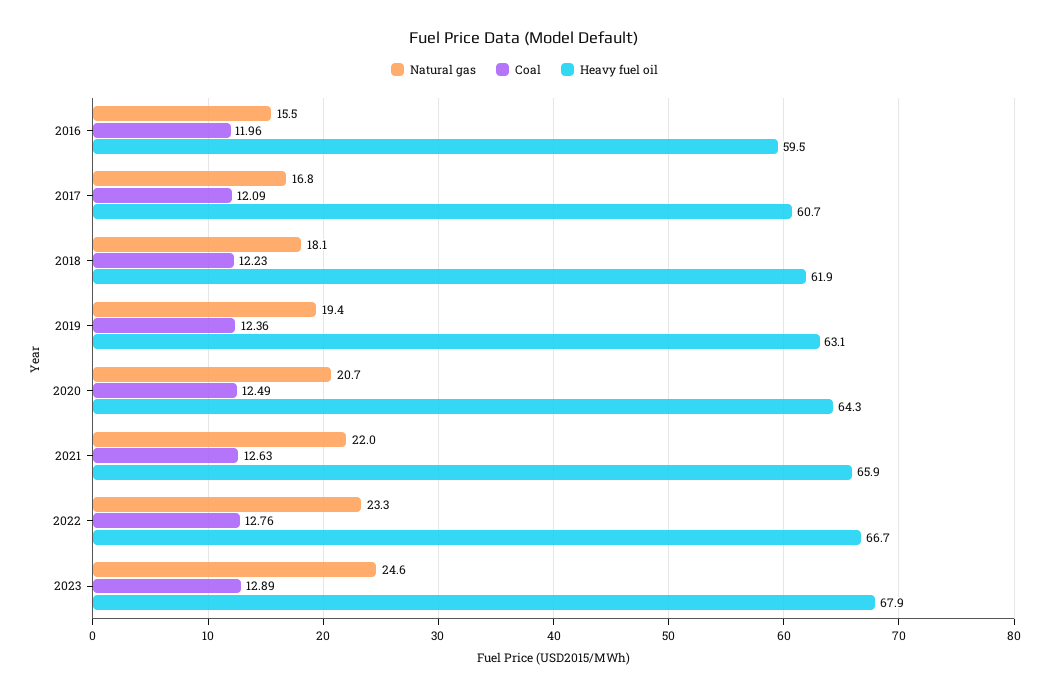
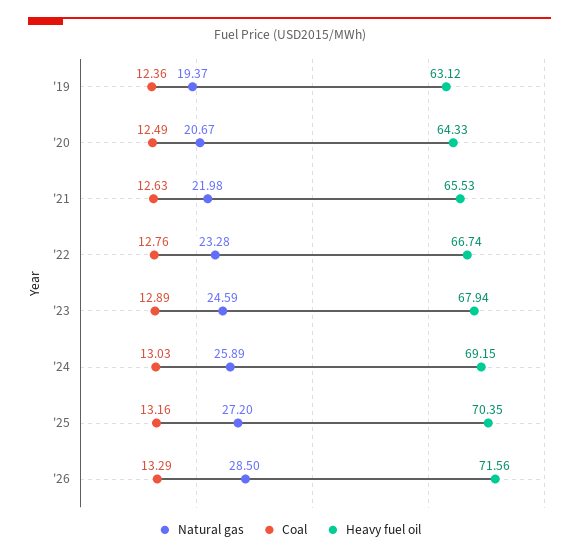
Natural gas, 2016: 15.5 -> none
Coal, 2016: 11.96 -> none
Heavy fuel oil, 2016: 59.5 -> none
Natural gas, 2017: 16.8 -> none
Coal, 2017: 12.09 -> none
Heavy fuel oil, 2017: 60.7 -> none
Natural gas, 2018: 18.1 -> none
Coal, 2018: 12.23 -> none
Heavy fuel oil, 2018: 61.9 -> none
Heavy fuel oil, 2021: 65.9 -> 65.53
Natural gas, '24: none -> 25.89
Coal, '24: none -> 13.03
Heavy fuel oil, '24: none -> 69.15
Natural gas, '25: none -> 27.2
Coal, '25: none -> 13.16
Heavy fuel oil, '25: none -> 70.35
Natural gas, '26: none -> 28.5
Coal, '26: none -> 13.29
Heavy fuel oil, '26: none -> 71.56

